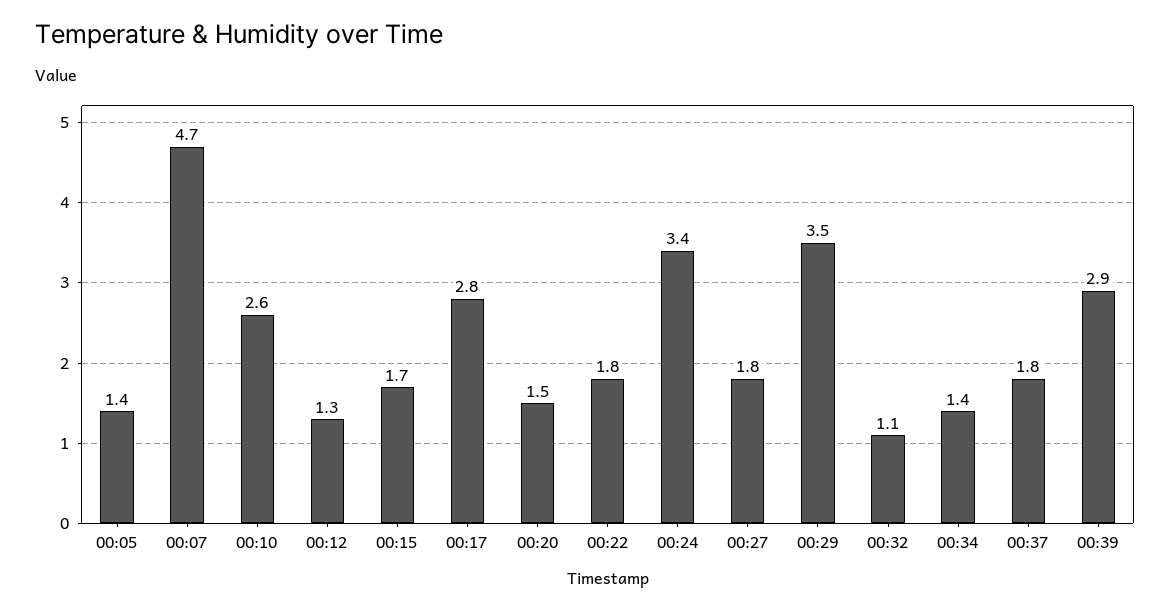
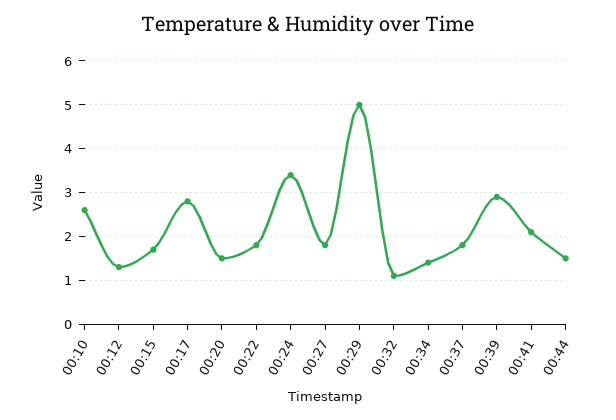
00:05: 1.4 -> none
00:07: 4.7 -> none
00:29: 3.5 -> 5
00:41: none -> 2
00:44: none -> 1.5

